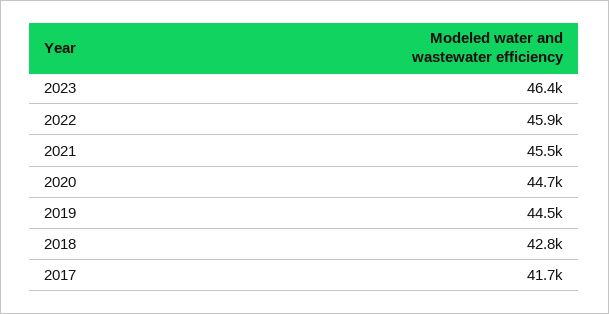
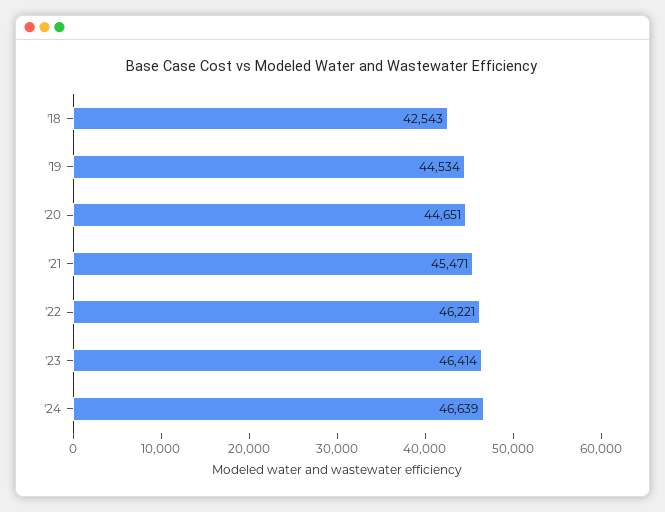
2022: 45900 -> 46221
2018: 42800 -> 42543
2017: 41700 -> none
'24: none -> 46639

